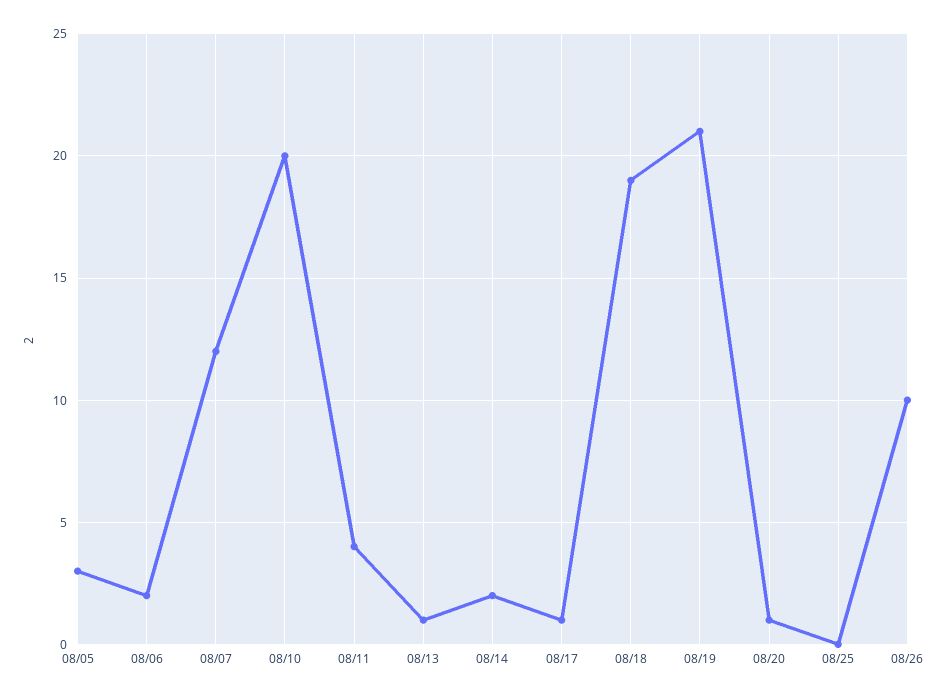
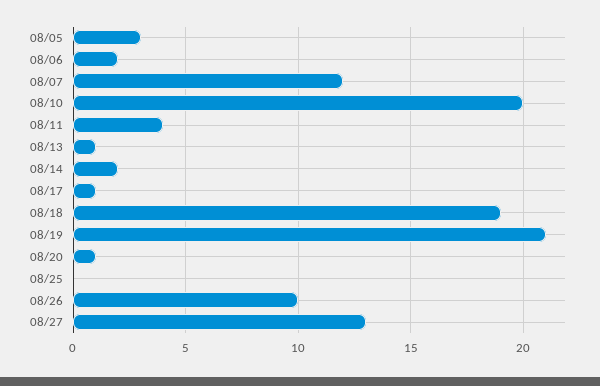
08/27: none -> 13

